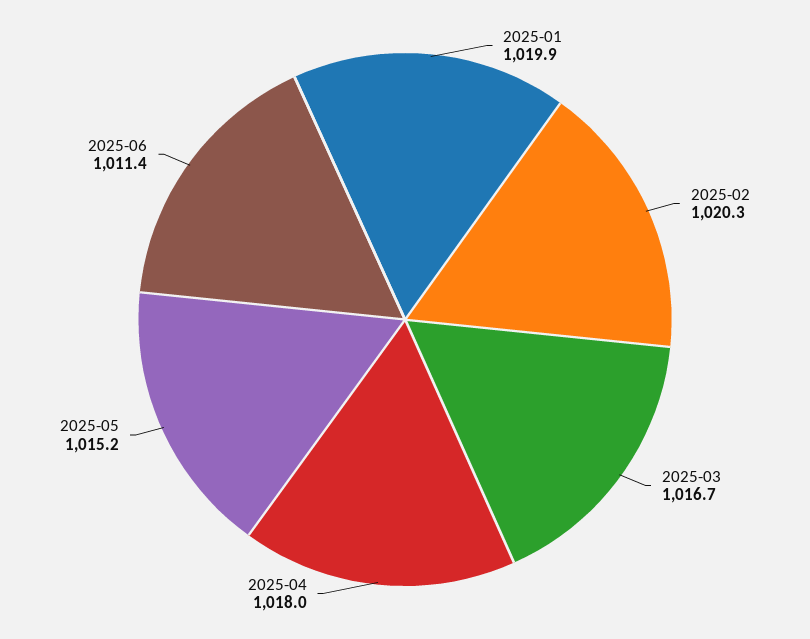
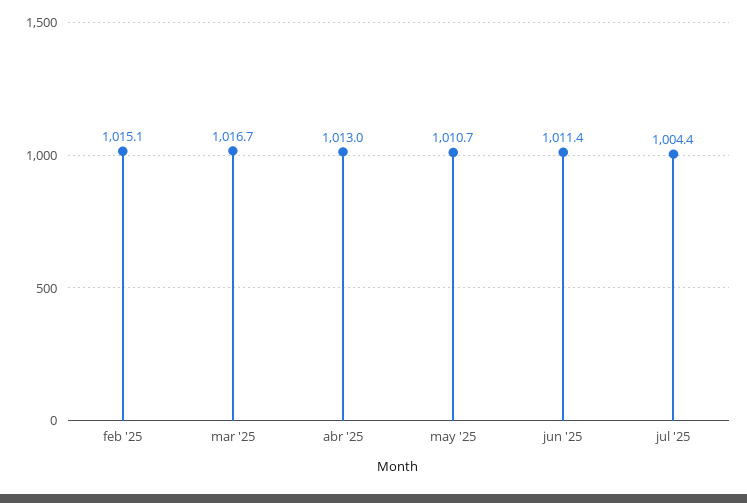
2025-01: 1019.9 -> none
2025-02: 1020.3 -> 1015.1
2025-04: 1018 -> 1013
2025-05: 1015.2 -> 1010.7
jul '25: none -> 1004.4

